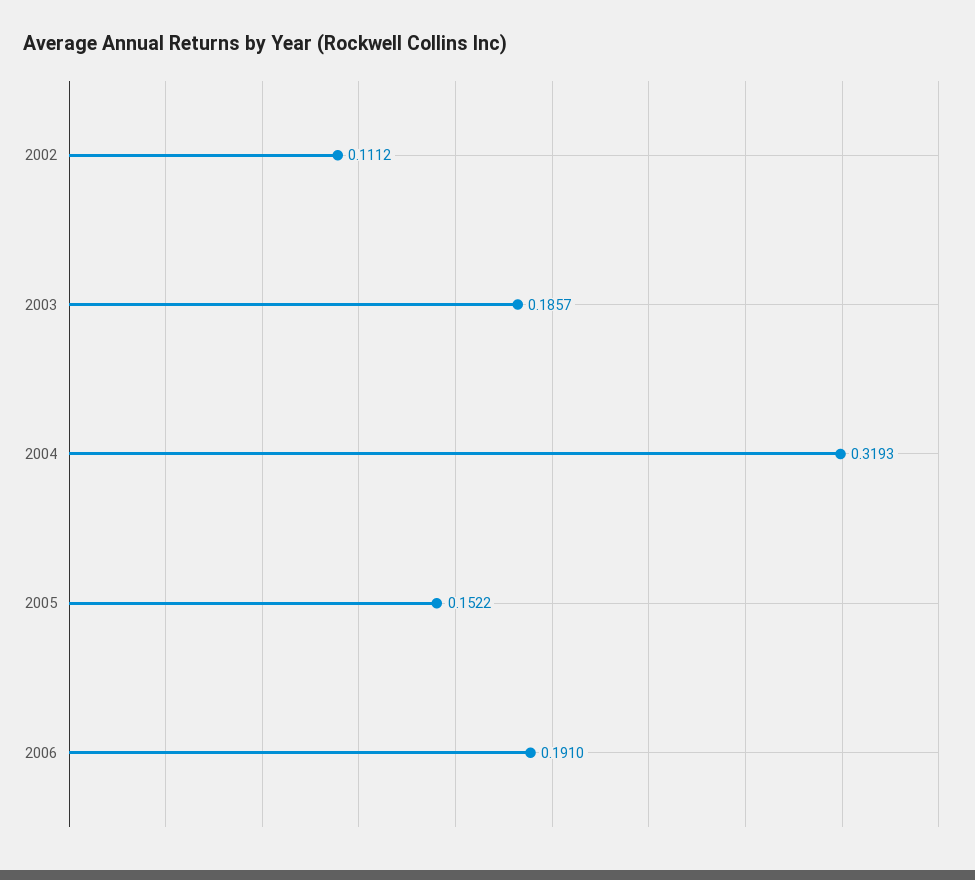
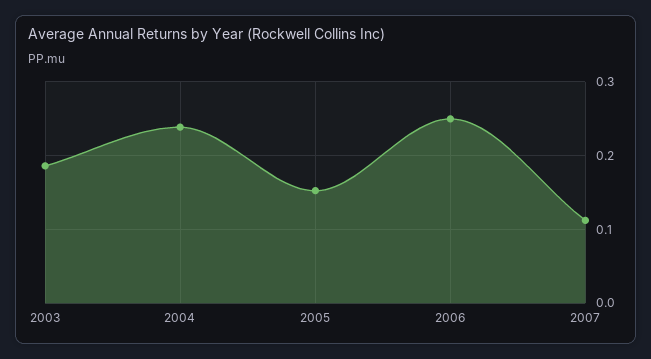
2002: 0.1112 -> none
2004: 0.3193 -> 0.24
2006: 0.191 -> 0.25
2007: none -> 0.11

